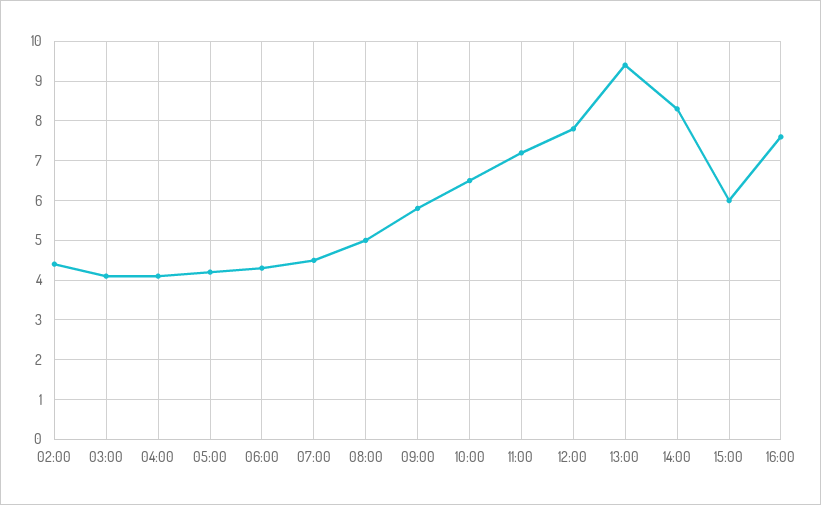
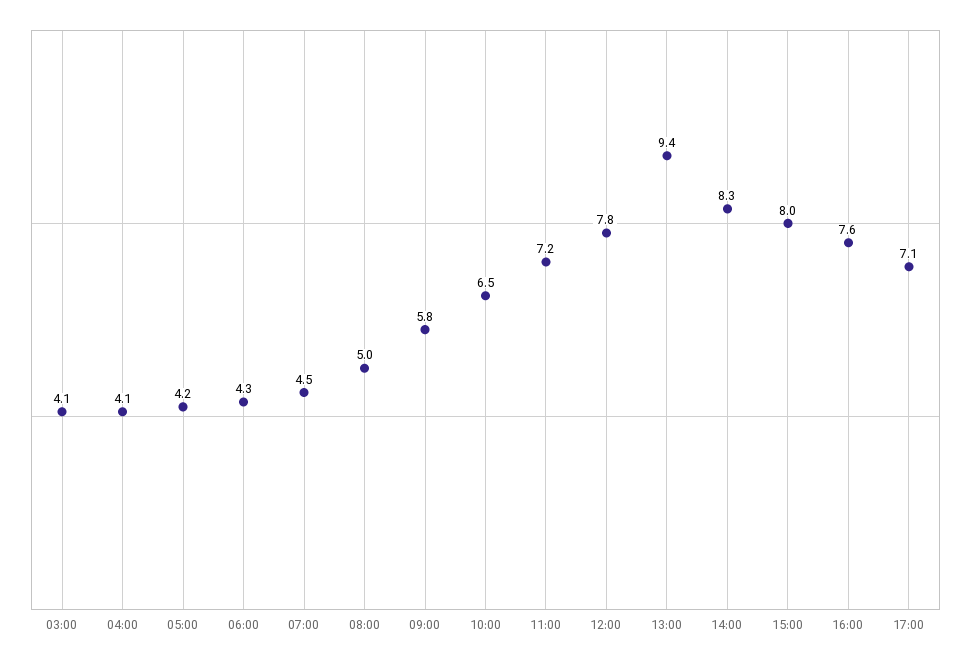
02:00: 4.5 -> none
15:00: 6 -> 8
17:00: none -> 7.1

